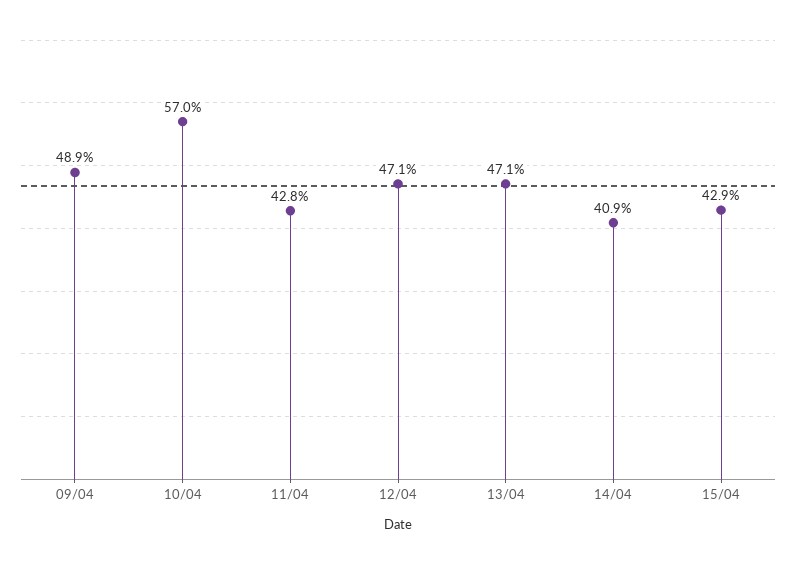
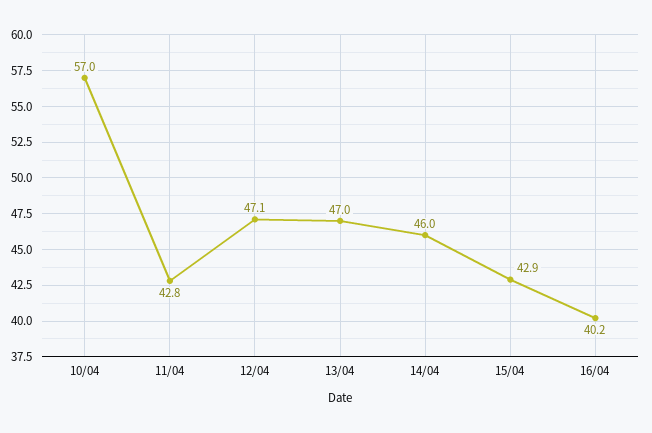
09/04: 48.9 -> none
13/04: 47.1 -> 47
14/04: 40.9 -> 46
16/04: none -> 40.2

